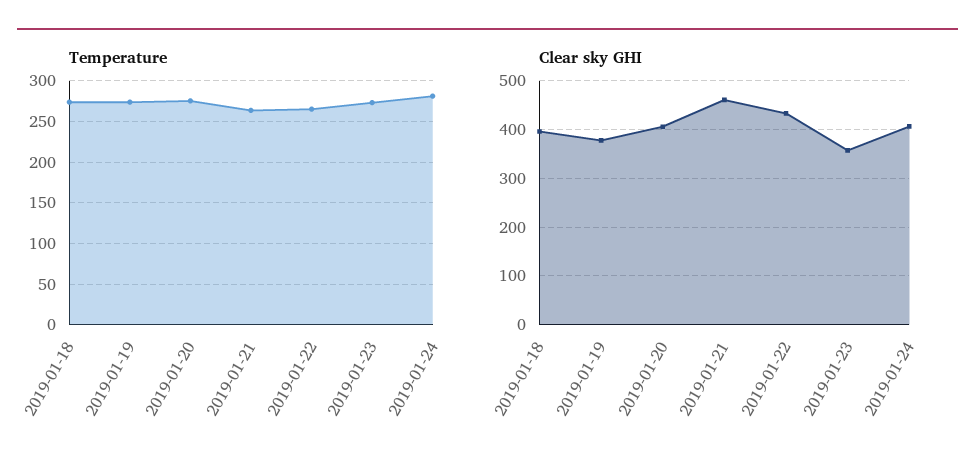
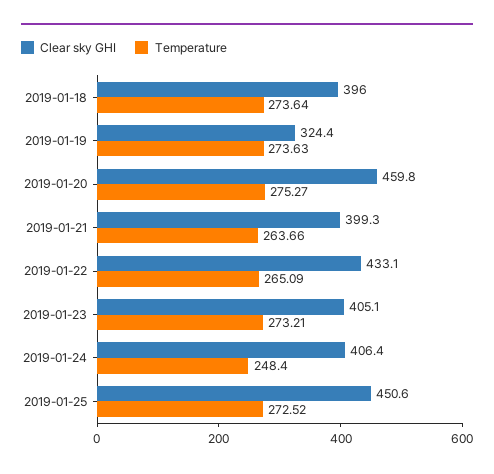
Temperature, 2019-01-24: 280 -> 248.4
Clear sky GHI, 2019-01-19: 380 -> 324.4
Clear sky GHI, 2019-01-20: 400 -> 459.8
Clear sky GHI, 2019-01-21: 460 -> 399.3
Clear sky GHI, 2019-01-23: 360 -> 405.1
Clear sky GHI, 2019-01-25: none -> 450.6
Temperature, 2019-01-25: none -> 272.52

